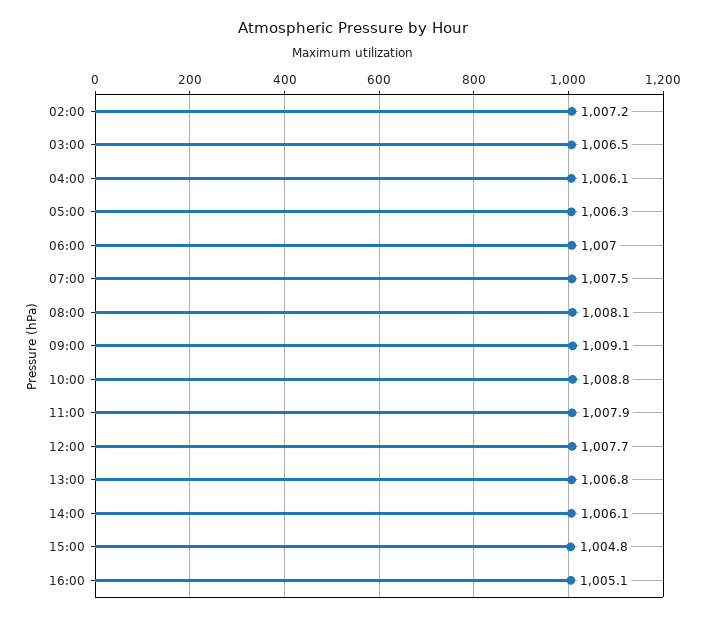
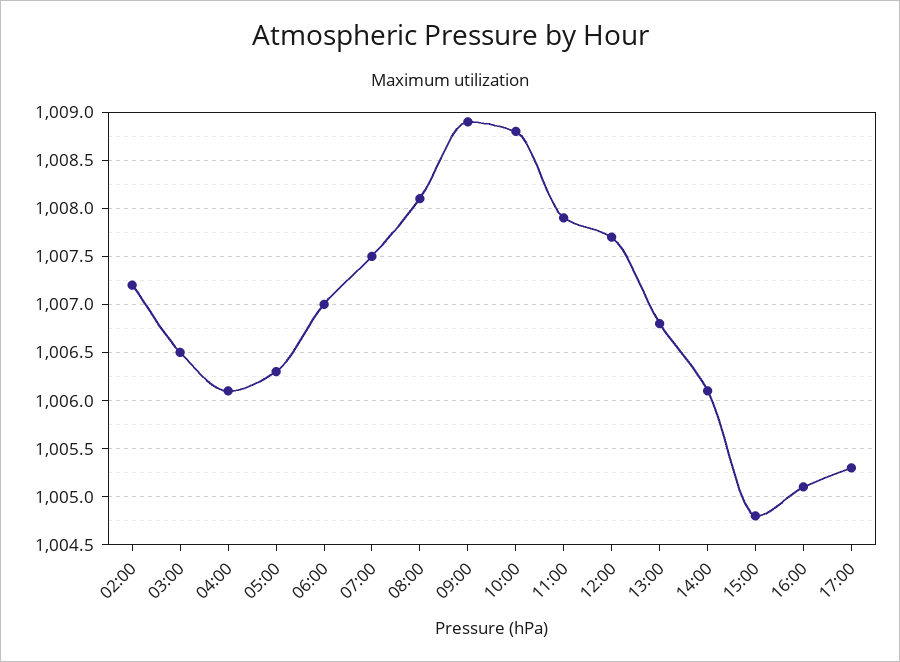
09:00: 1009.1 -> 1008.9
17:00: none -> 1005.3

